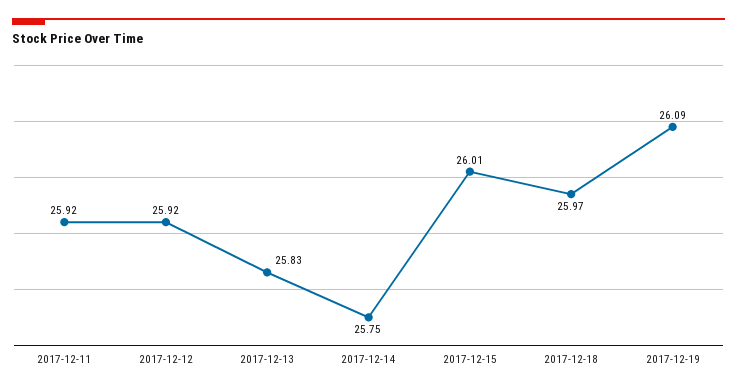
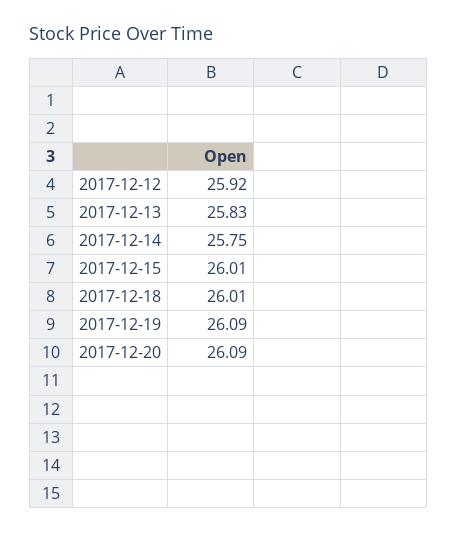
2017-12-11: 25.92 -> none
2017-12-18: 25.97 -> 26.01
2017-12-20: none -> 26.09

